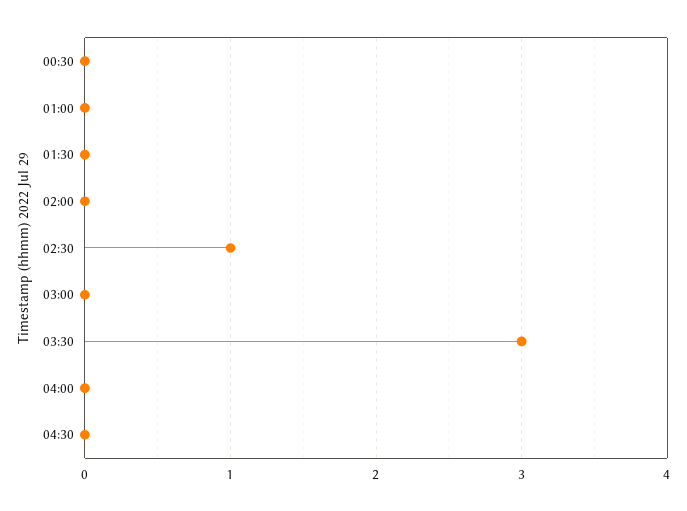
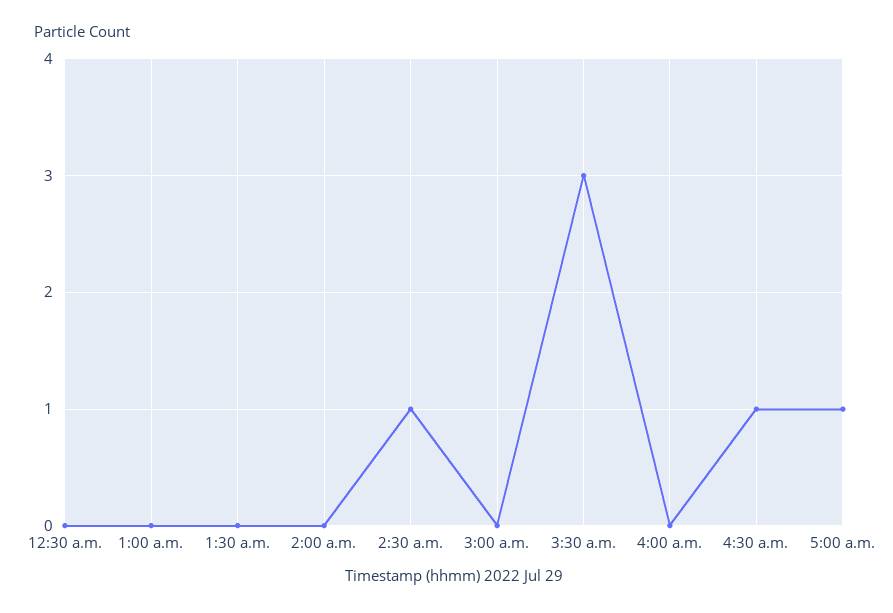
04:30: 0 -> 1
5:00 a.m.: none -> 1

